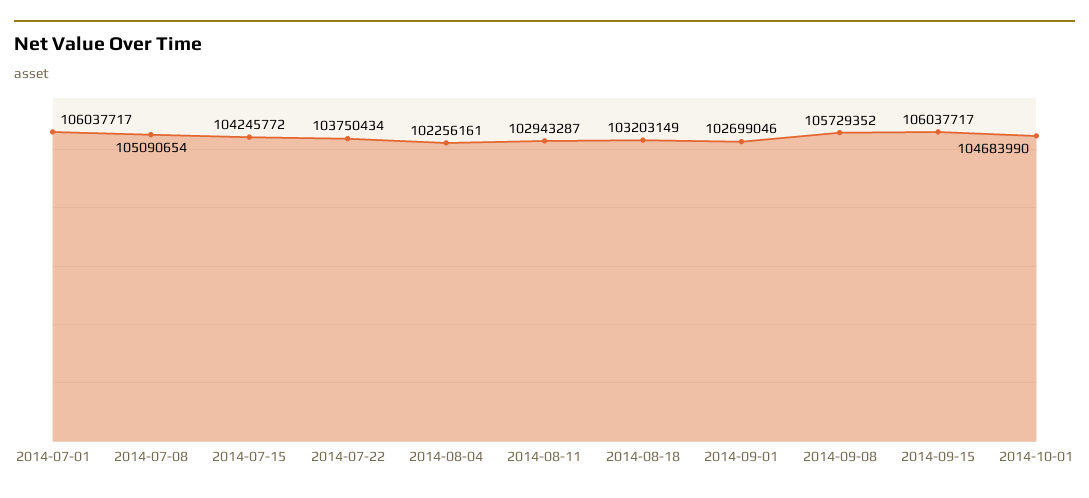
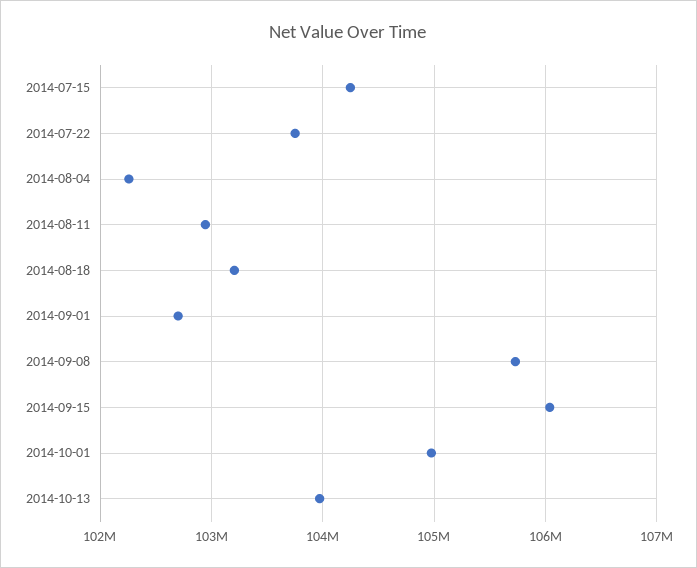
2014-07-01: 106037717 -> none
2014-07-08: 105090654 -> none
2014-10-01: 104683990 -> 105000000
2014-10-13: none -> 104000000

